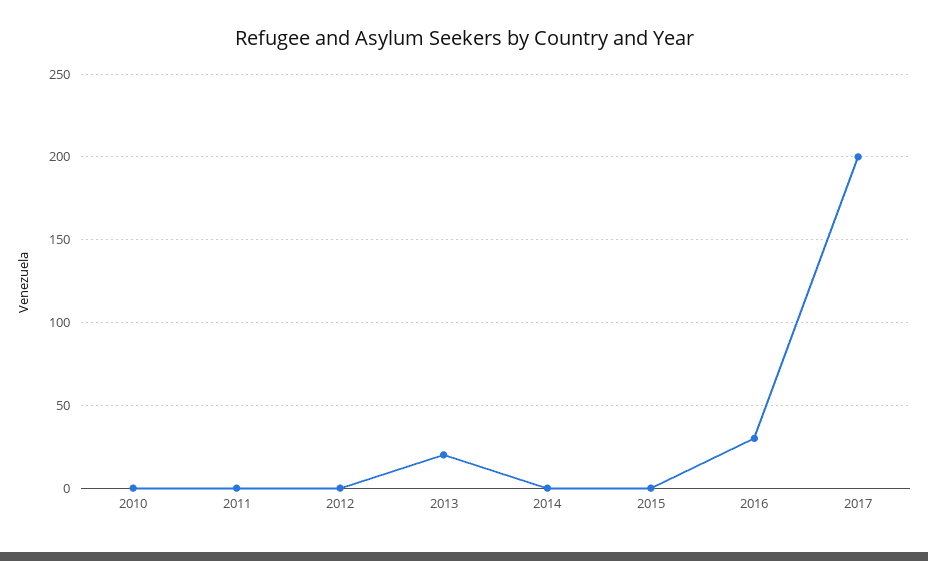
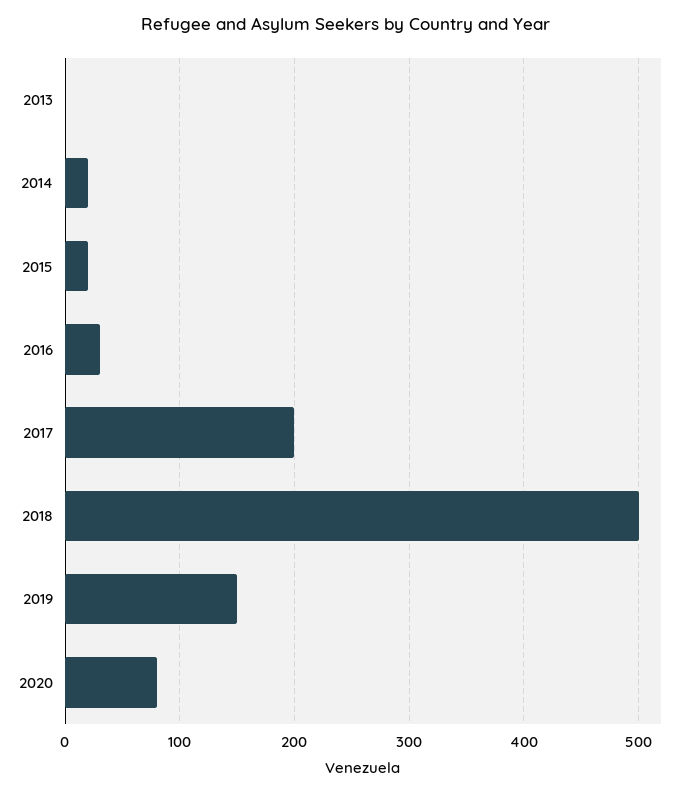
2010: 0 -> none
2011: 0 -> none
2012: 0 -> none
2013: 20 -> 0
2014: 0 -> 20
2015: 0 -> 20
2018: none -> 500
2019: none -> 150
2020: none -> 80

